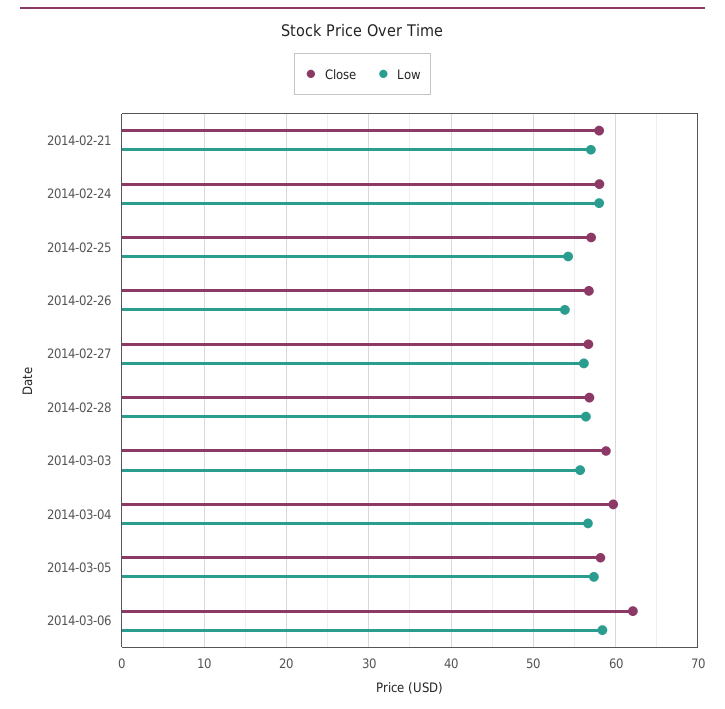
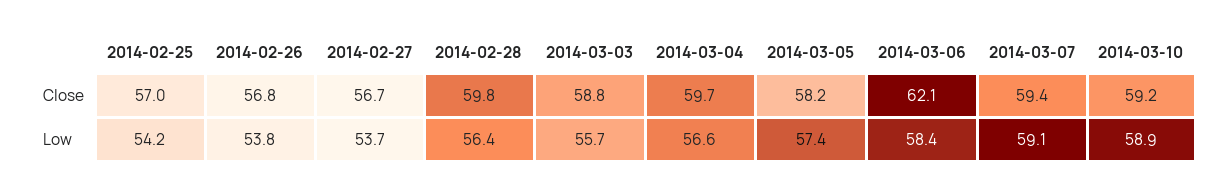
Close, 2014-02-21: 58 -> none
Low, 2014-02-21: 57 -> none
Close, 2014-02-24: 58 -> none
Low, 2014-02-24: 58 -> none
Low, 2014-02-27: 56 -> 53.7
Close, 2014-02-28: 57 -> 59.8
Close, 2014-03-07: none -> 59.4
Close, 2014-03-10: none -> 59.2
Low, 2014-03-07: none -> 59.1
Low, 2014-03-10: none -> 58.9

